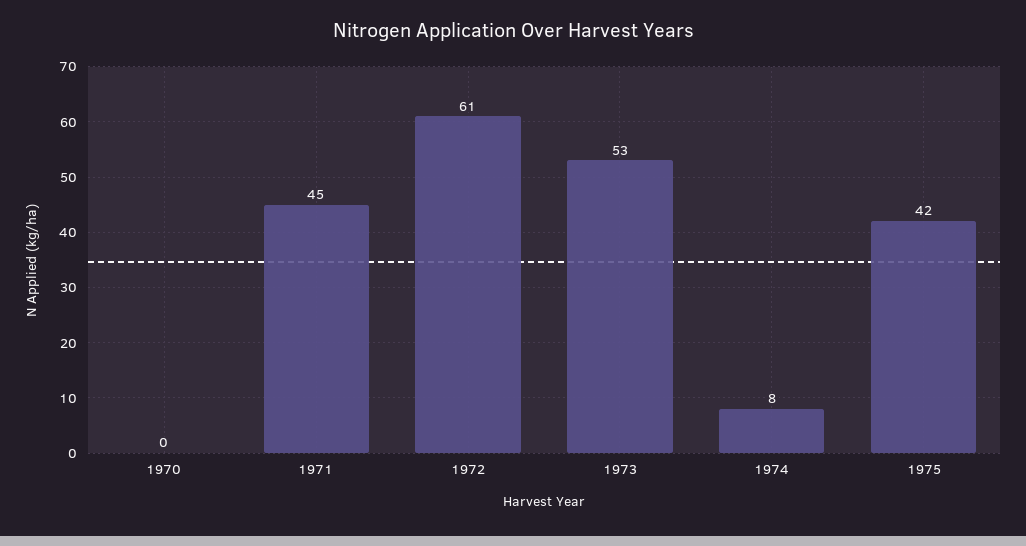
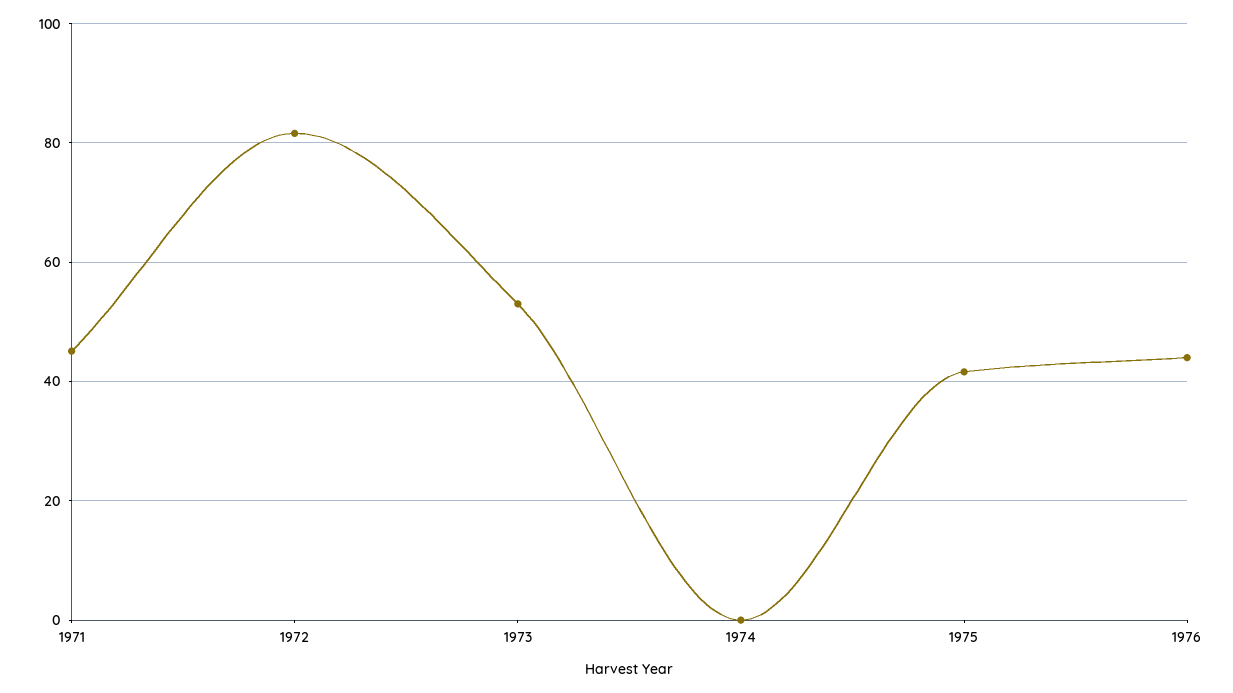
1970: 0 -> none
1972: 61 -> 82
1974: 8 -> 0
1976: none -> 44

